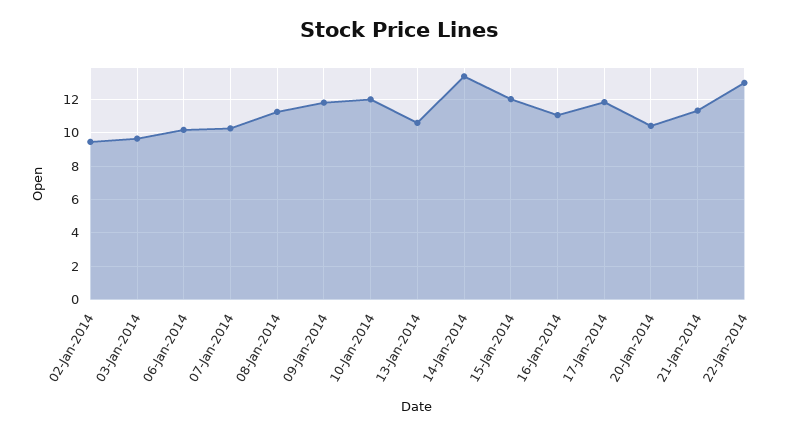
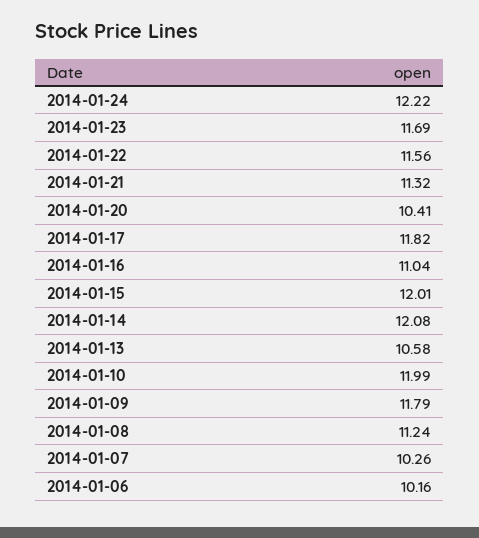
02-Jan-2014: 9.5 -> none
03-Jan-2014: 9.5 -> none
14-Jan-2014: 13.5 -> 12.08
22-Jan-2014: 13 -> 11.56
2014-01-24: none -> 12.22
2014-01-23: none -> 11.69

